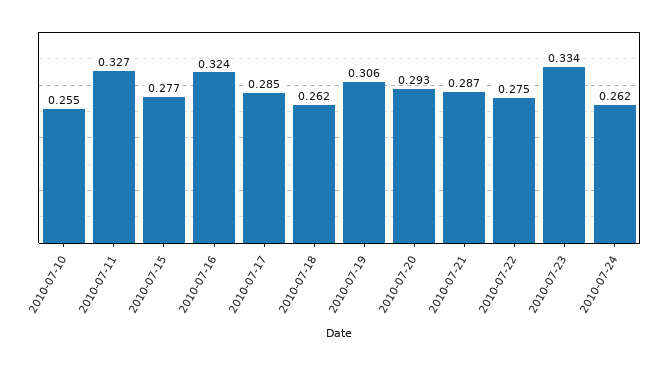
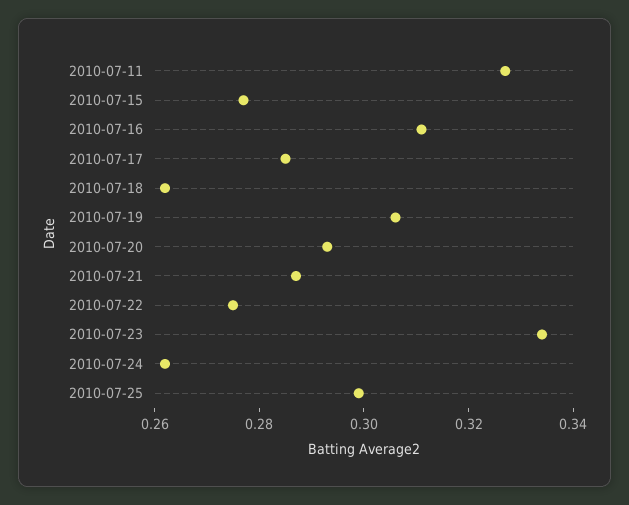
2010-07-10: 0.255 -> none
2010-07-16: 0.324 -> 0.31
2010-07-25: none -> 0.3

